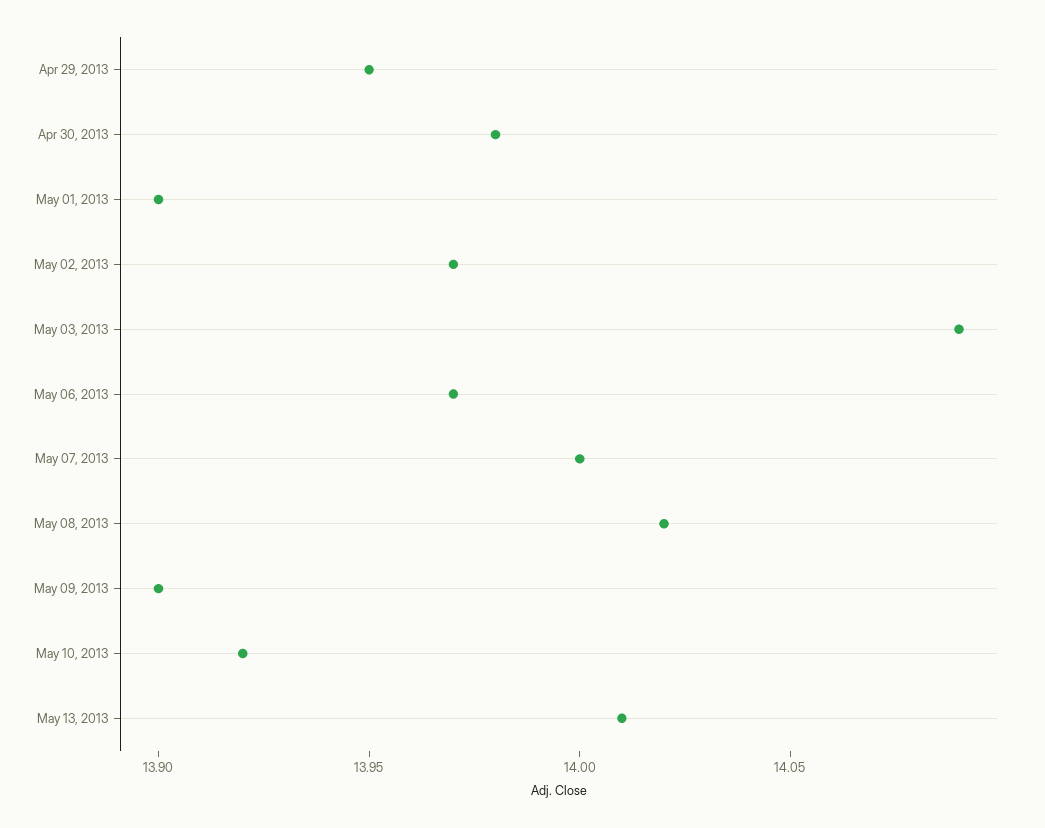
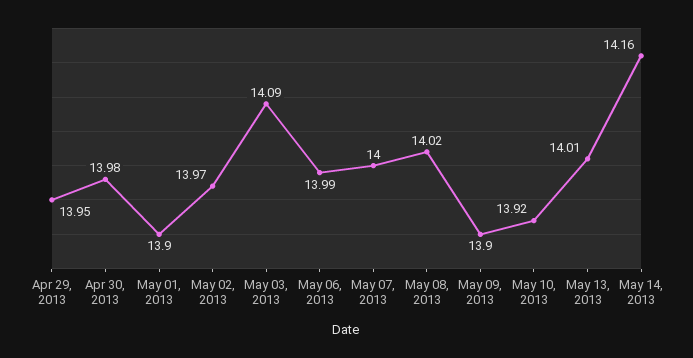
May 06, 2013: 13.97 -> 13.99
May 14, 2013: none -> 14.16

